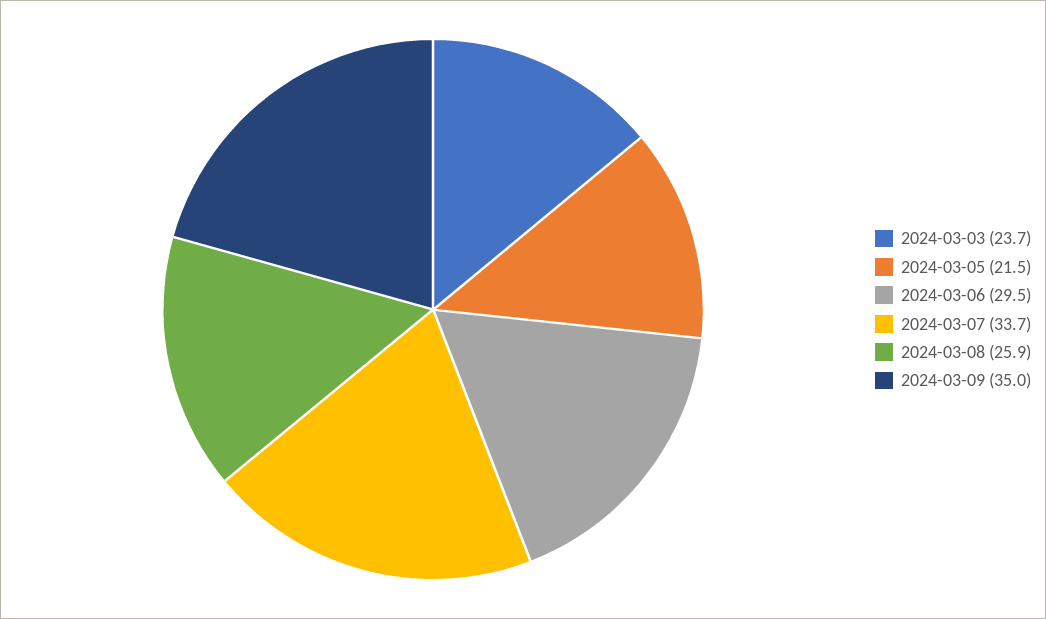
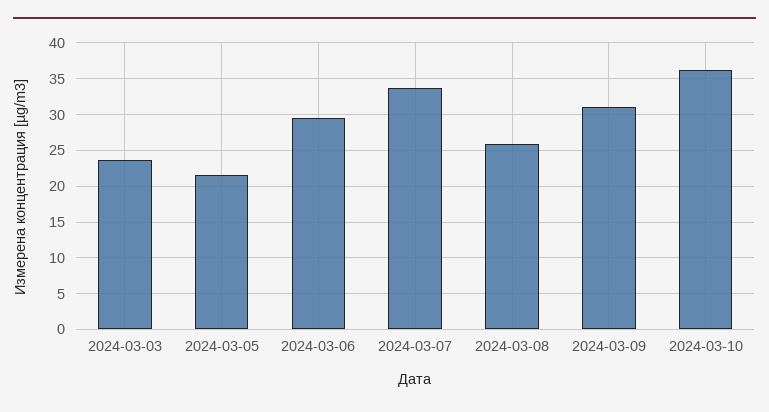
2024-03-09: 35 -> 31
2024-03-10: none -> 36

